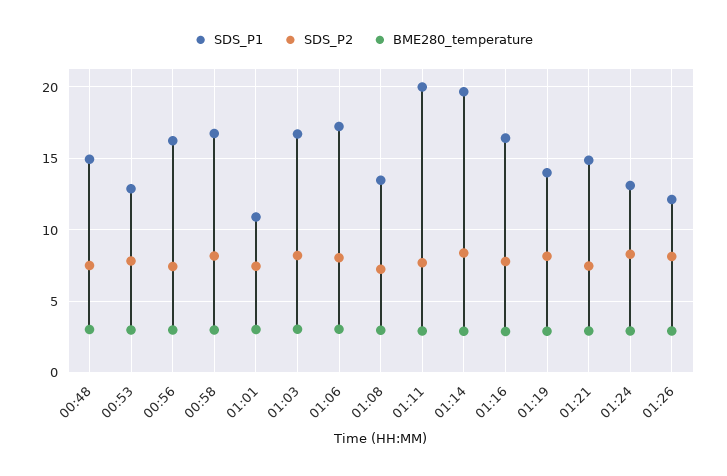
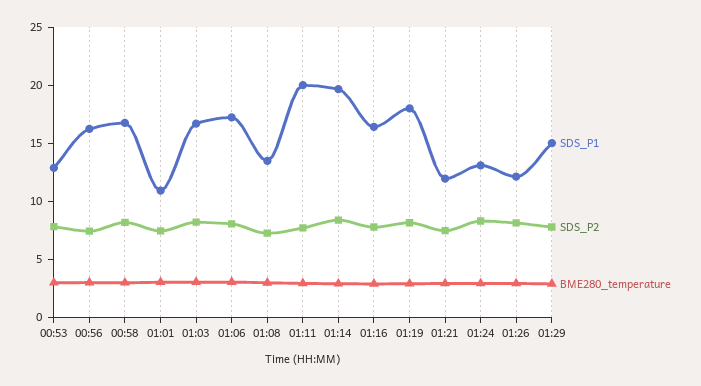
SDS_P1, 00:48: 15 -> none
SDS_P2, 00:48: 7.5 -> none
BME280_temperature, 00:48: 3 -> none
SDS_P1, 01:19: 14 -> 18
SDS_P1, 01:21: 15 -> 12
SDS_P1, 01:29: none -> 15
SDS_P2, 01:29: none -> 8
BME280_temperature, 01:29: none -> 3

